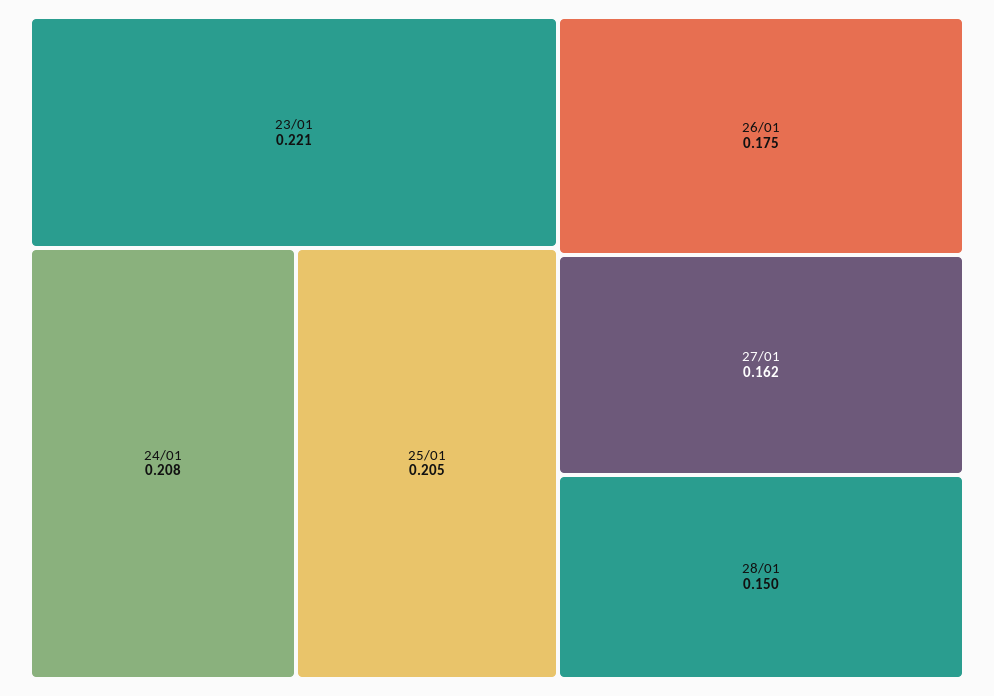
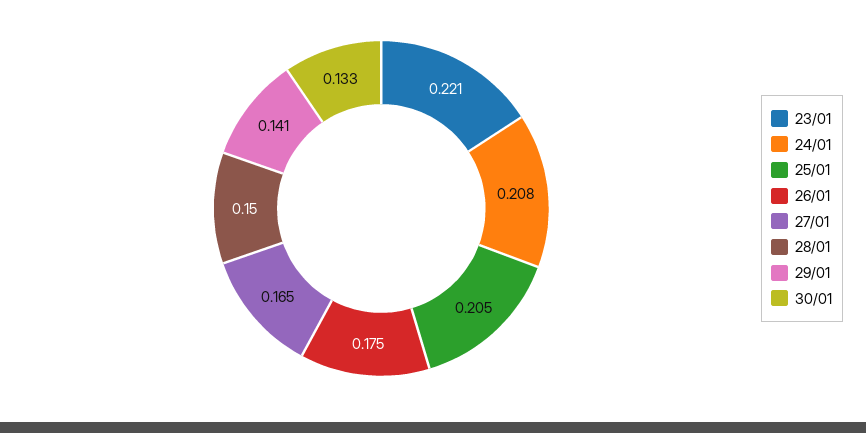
27/01: 0.162 -> 0.165
29/01: none -> 0.141
30/01: none -> 0.133

